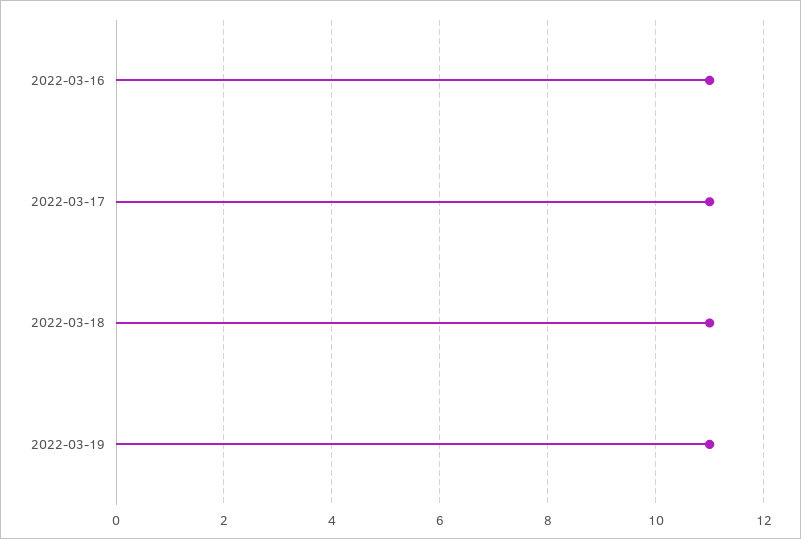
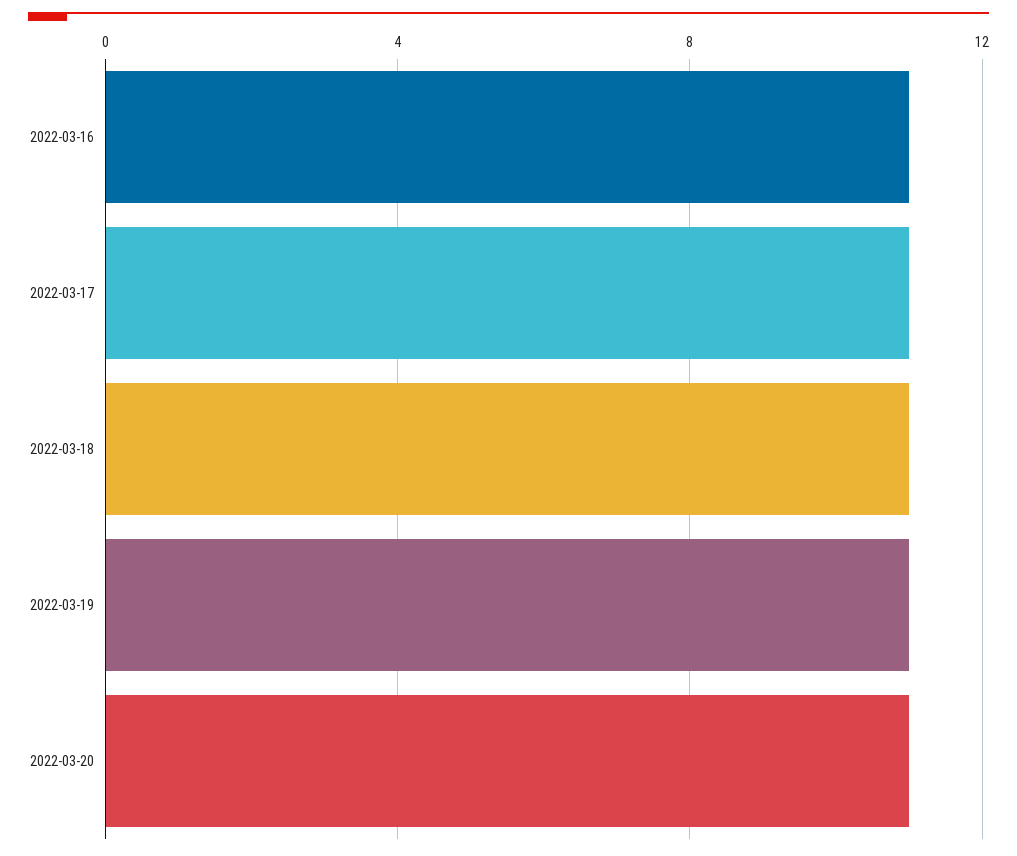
2022-03-20: none -> 11

